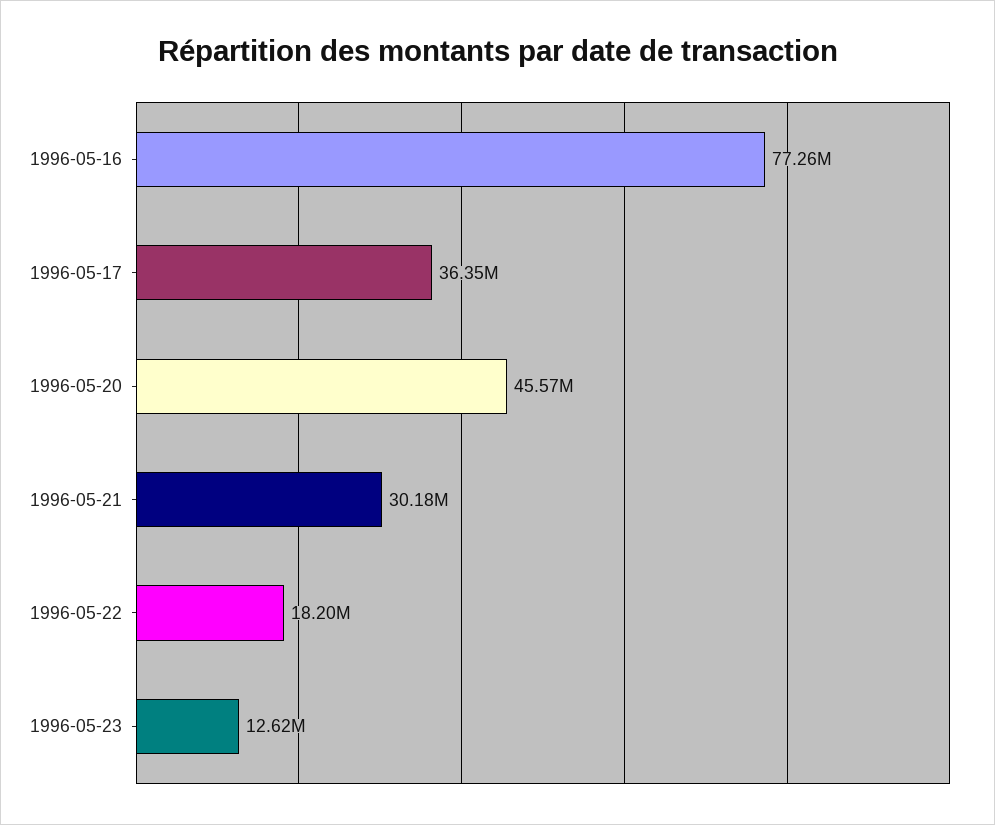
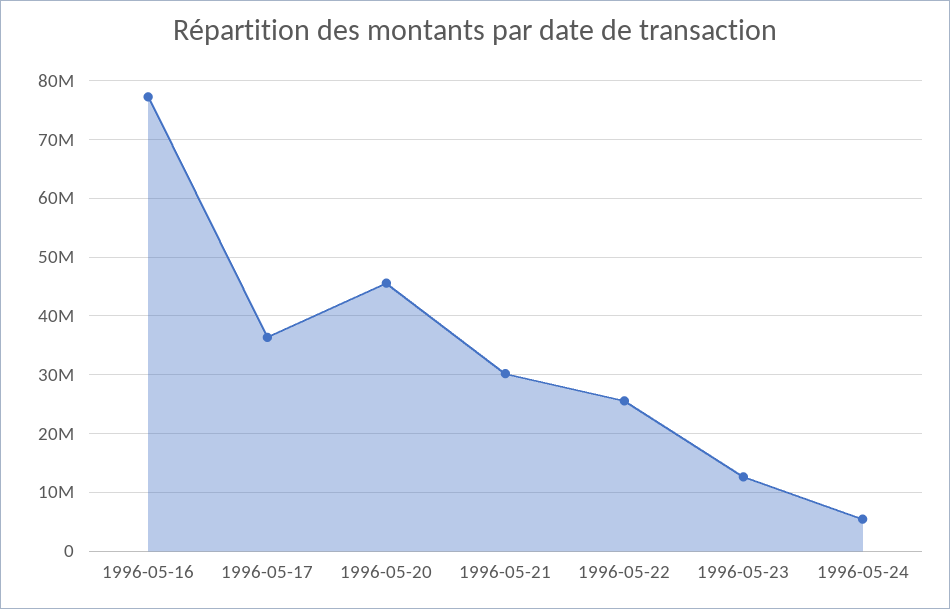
1996-05-22: 18200000 -> 26000000
1996-05-24: none -> 6000000

